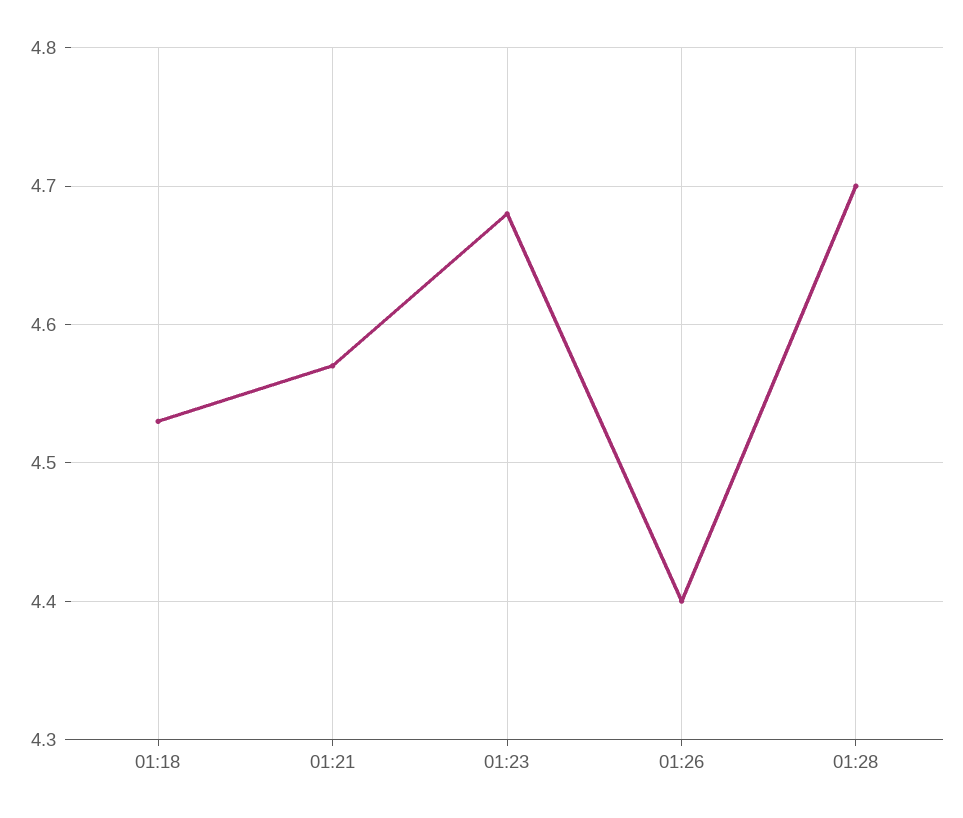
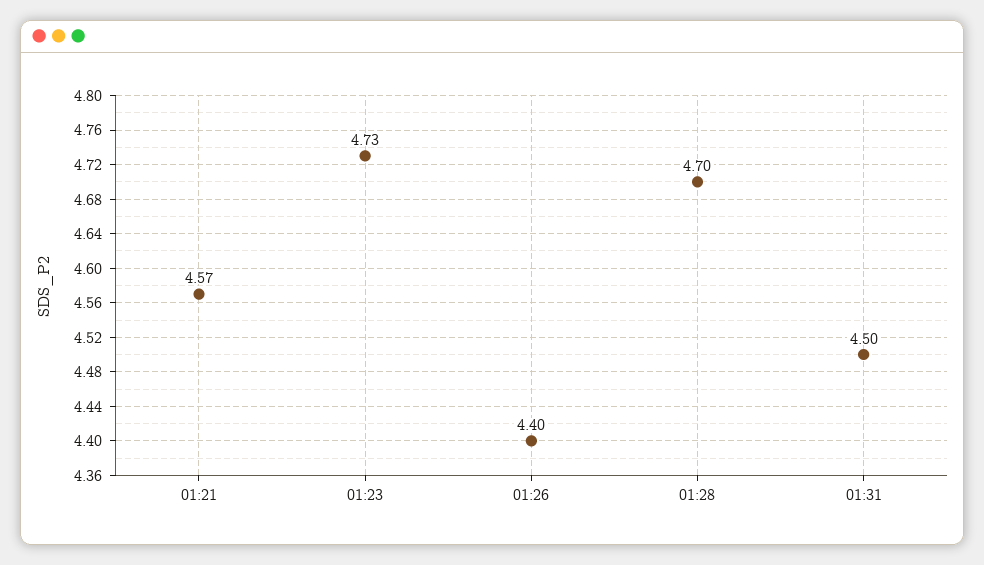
01:18: 4.53 -> none
01:23: 4.68 -> 4.73
01:31: none -> 4.5

